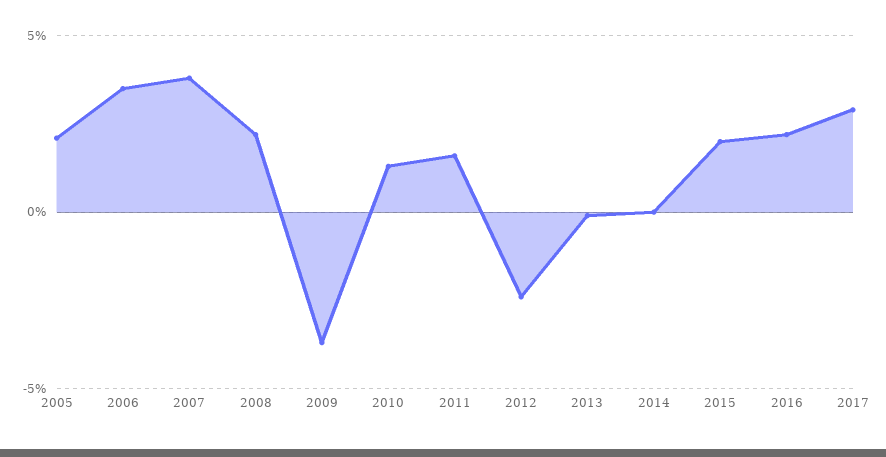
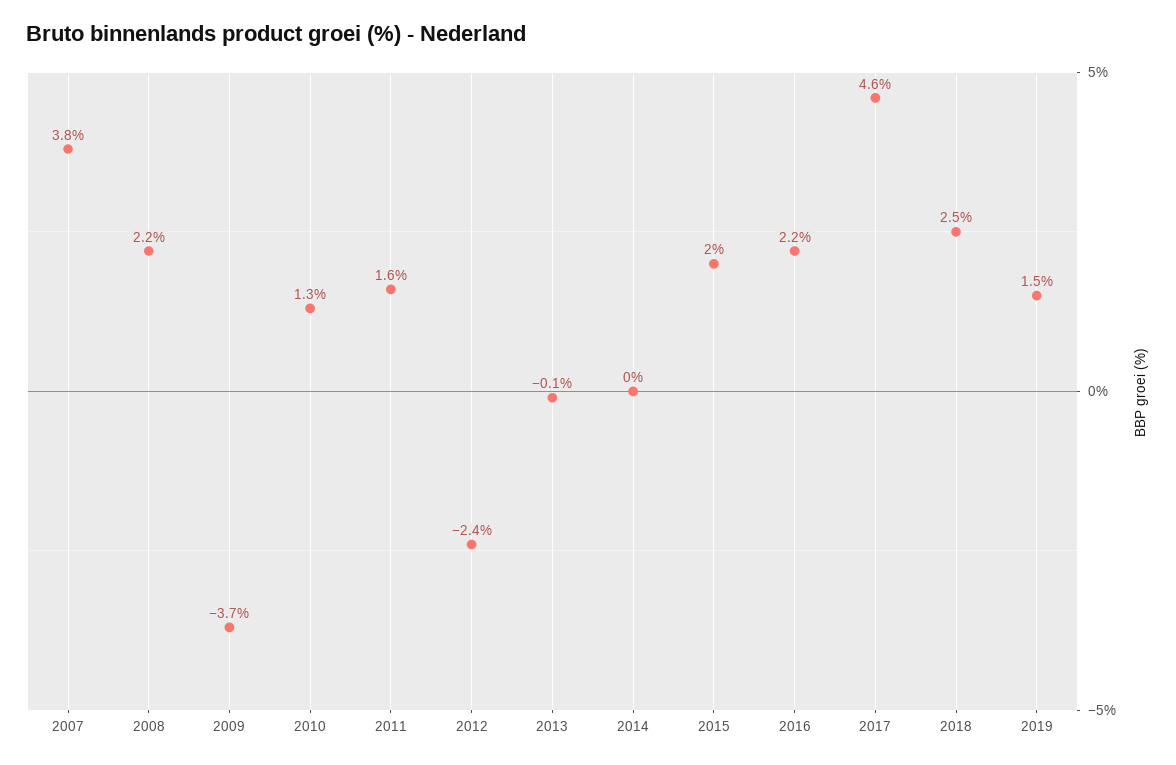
2005: 2 -> none
2006: 3.5 -> none
2017: 3 -> 4.6
2018: none -> 2.5
2019: none -> 1.5

